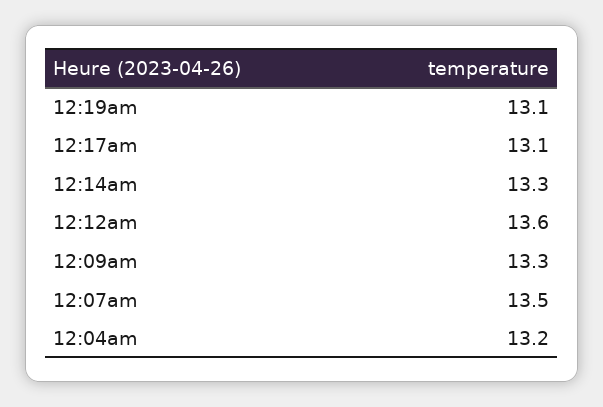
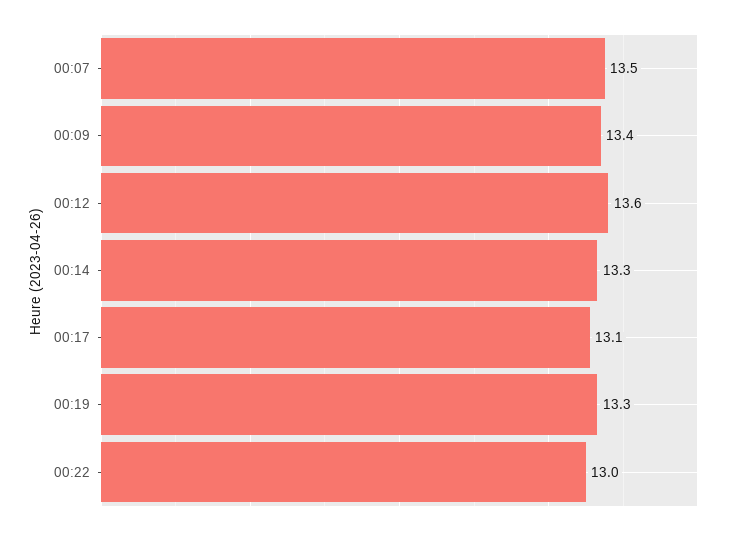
12:19am: 13.1 -> 13.3
12:09am: 13.3 -> 13.4
12:04am: 13.2 -> none
00:22: none -> 13

